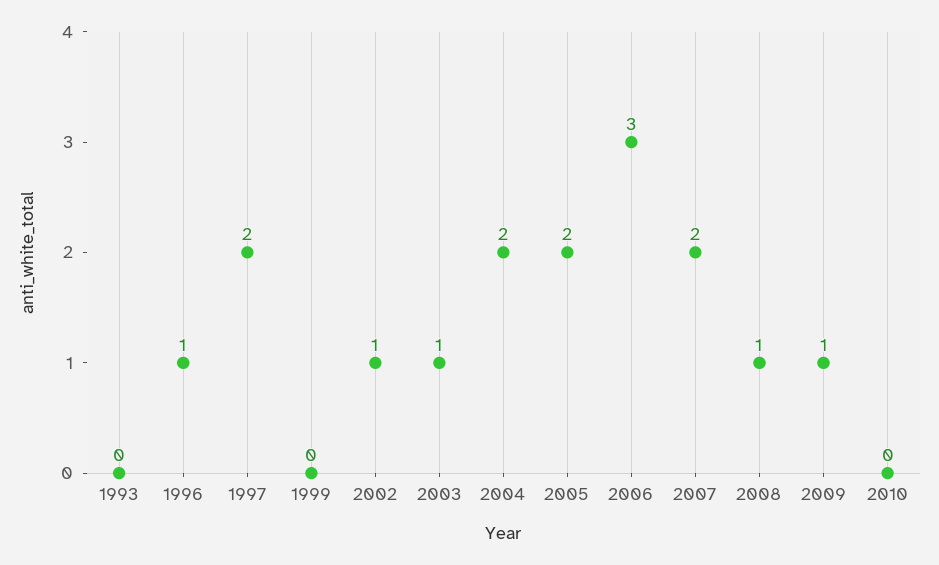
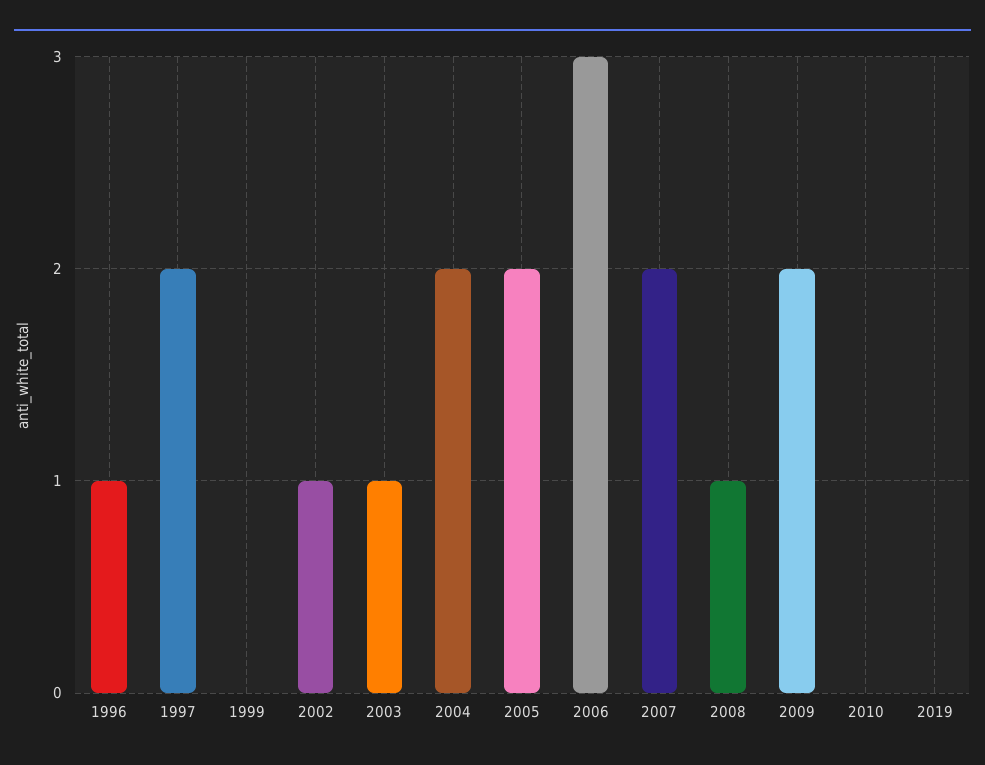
1993: 0 -> none
2009: 1 -> 2
2019: none -> 0

